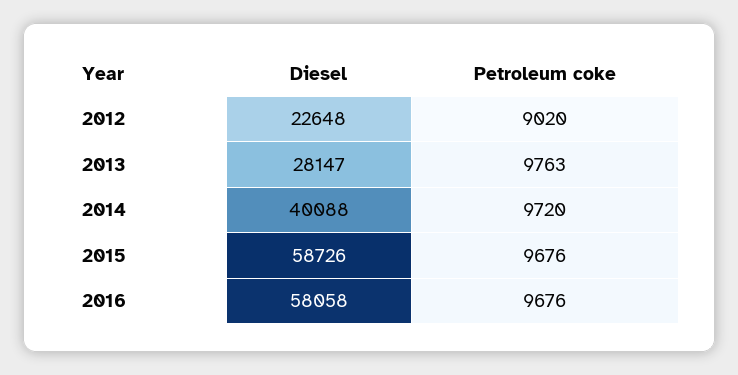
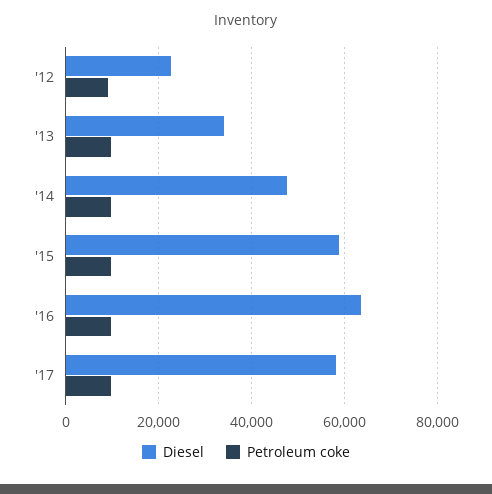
Diesel, 2013: 28147 -> 34000
Diesel, 2014: 40088 -> 48000
Diesel, 2016: 58058 -> 64000
Diesel, '17: none -> 58000
Petroleum coke, '17: none -> 10000

